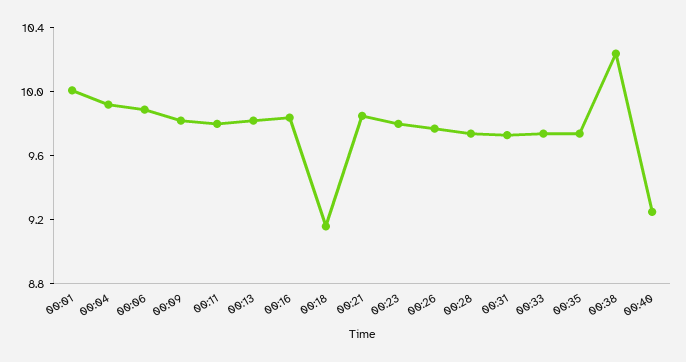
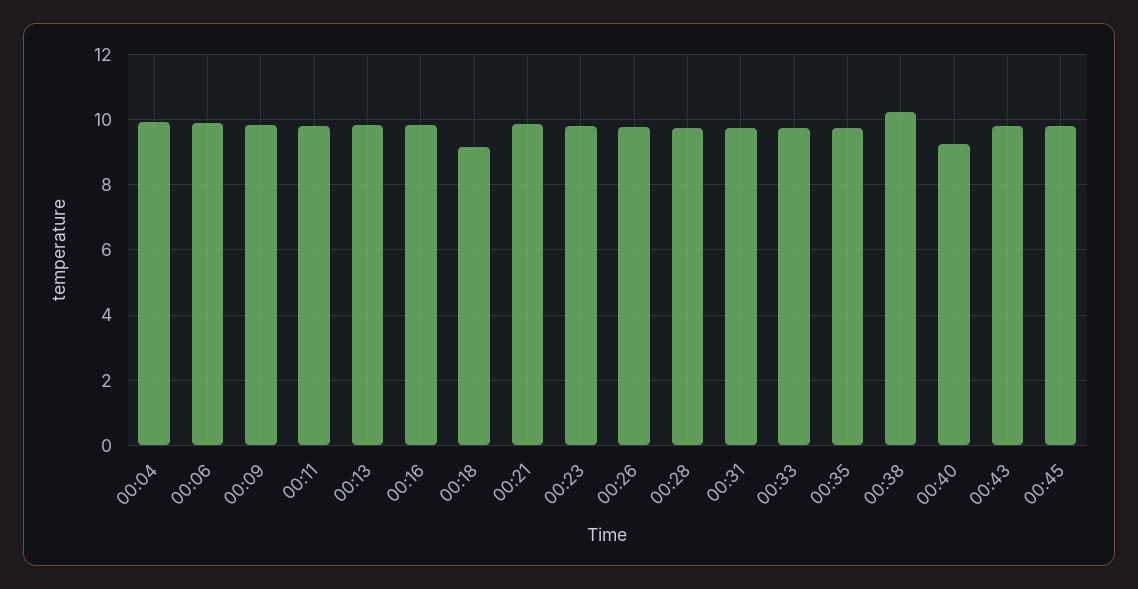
00:01: 10 -> none
00:43: none -> 9.8
00:45: none -> 9.8

